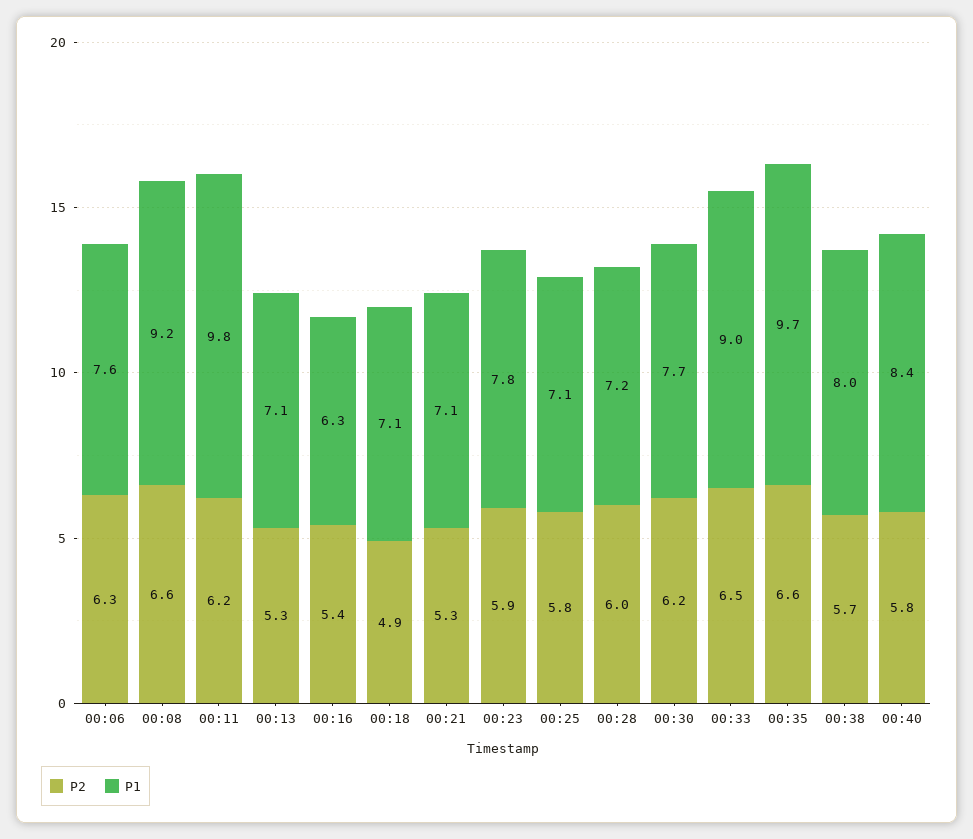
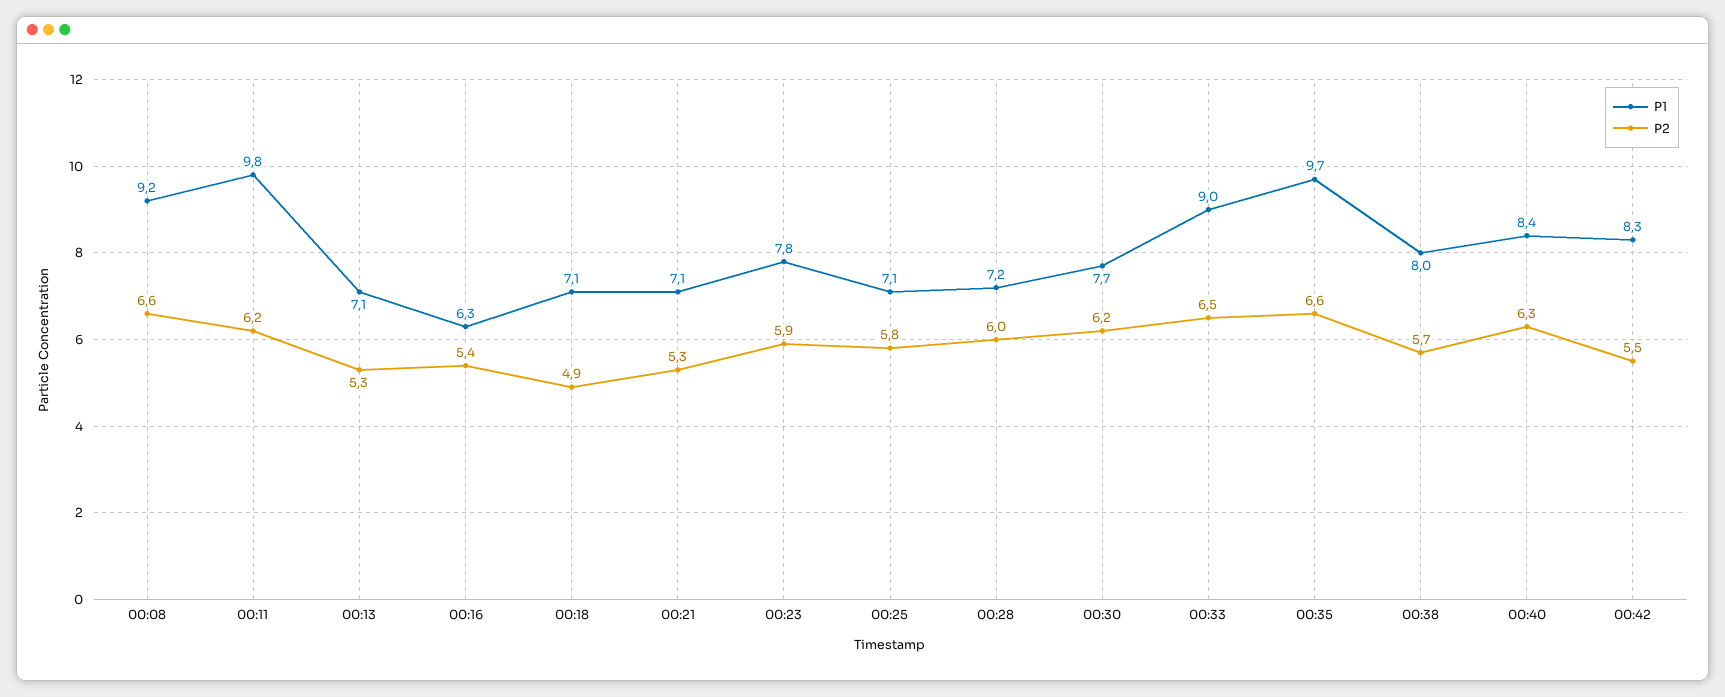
P2, 00:06: 6.3 -> none
P1, 00:06: 7.6 -> none
P2, 00:40: 5.8 -> 6.3
P1, 00:42: none -> 8.3
P2, 00:42: none -> 5.5

